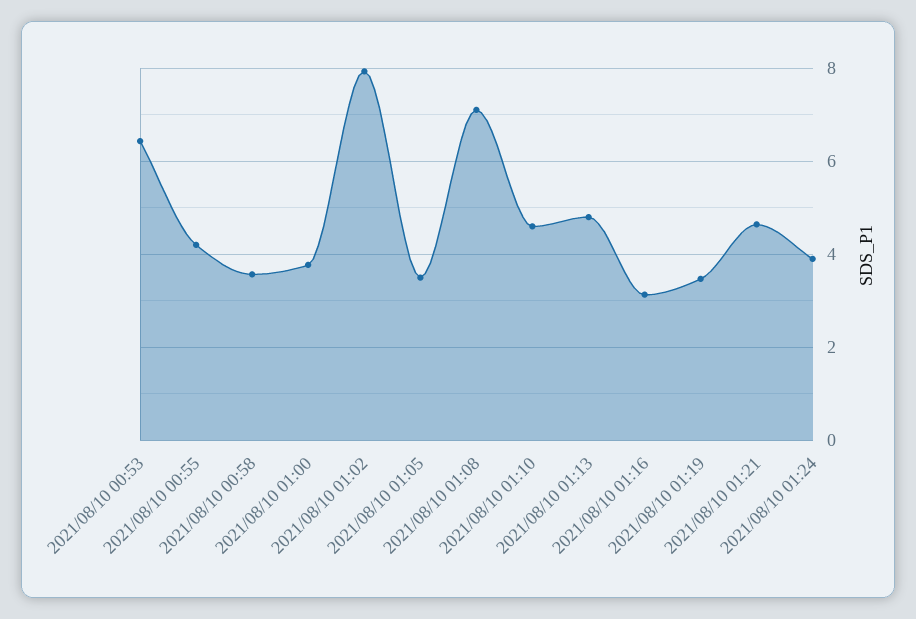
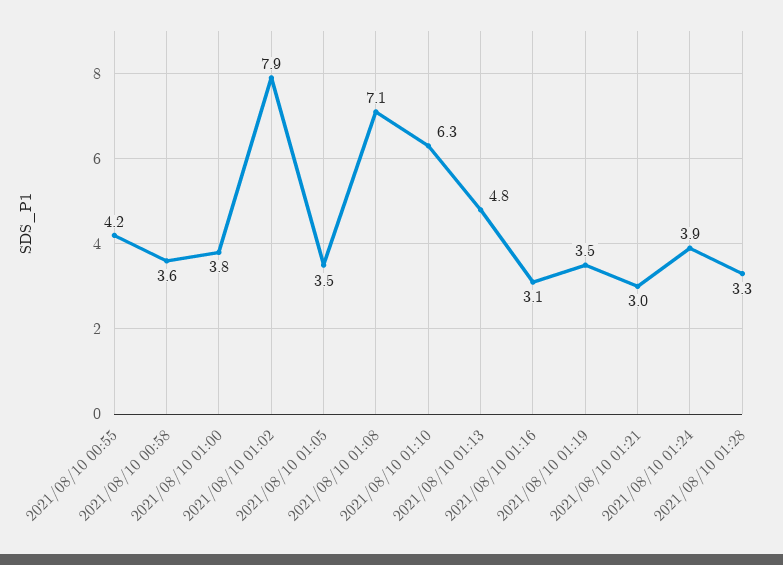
2021/08/10 00:53: 6.4 -> none
2021/08/10 01:10: 4.6 -> 6.3
2021/08/10 01:21: 4.6 -> 3
2021/08/10 01:28: none -> 3.3

